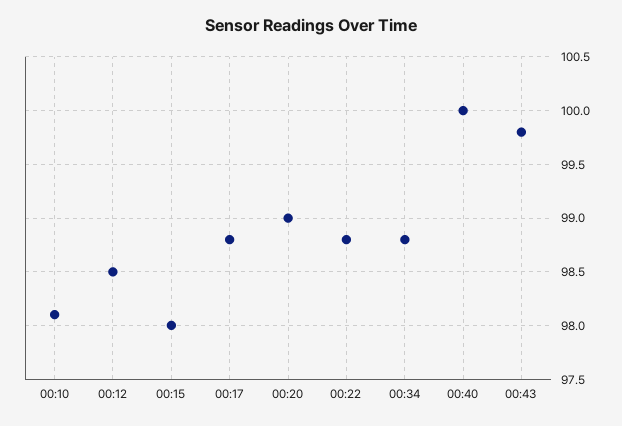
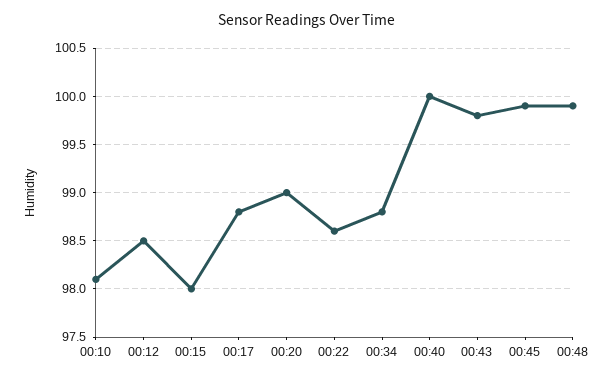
00:22: 98.8 -> 98.6
00:45: none -> 99.9
00:48: none -> 99.9

